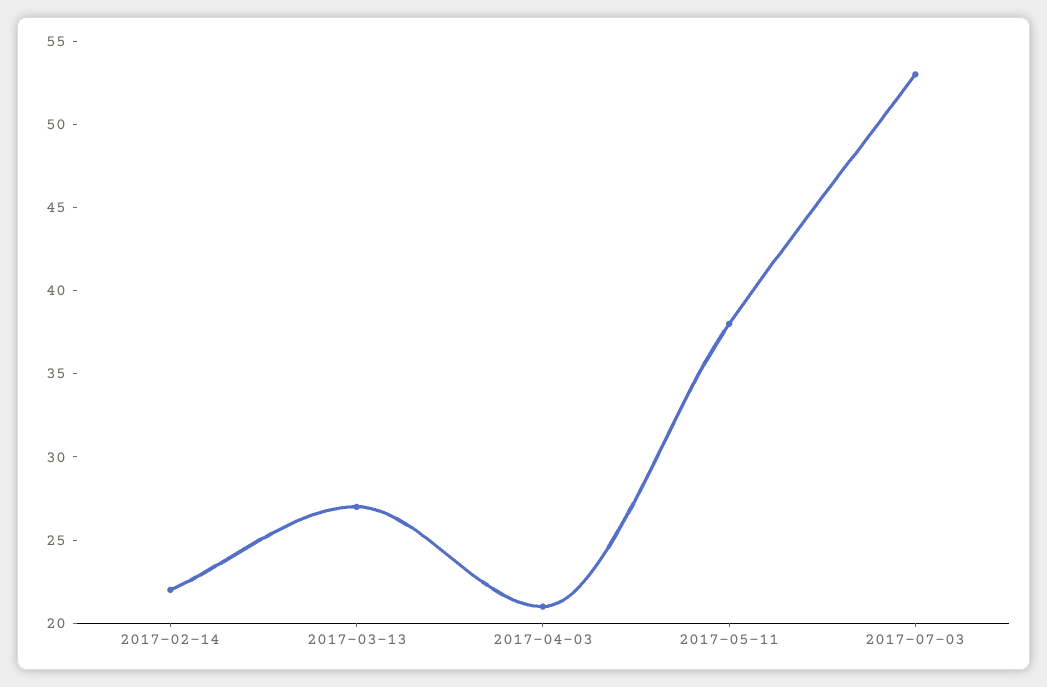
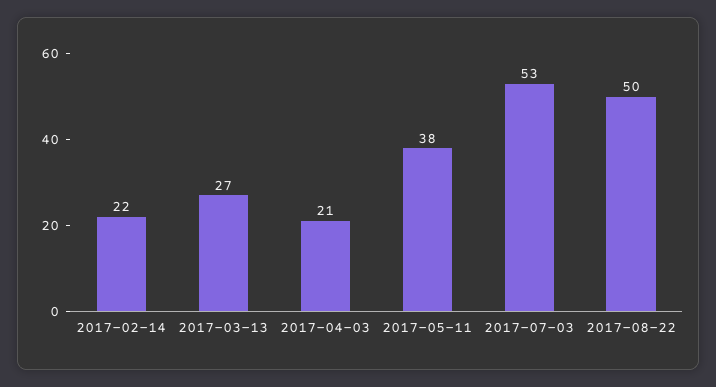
2017-08-22: none -> 50

